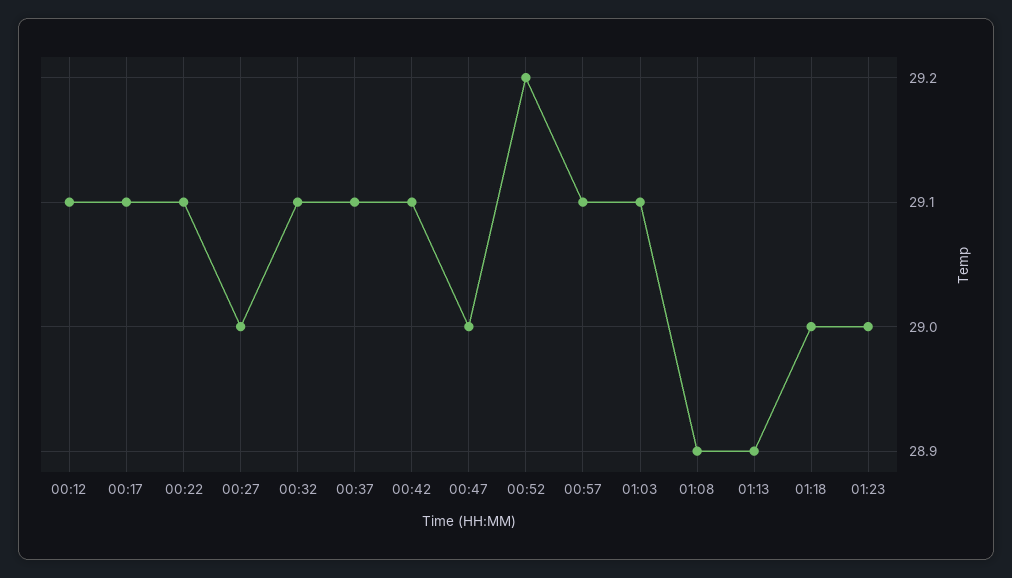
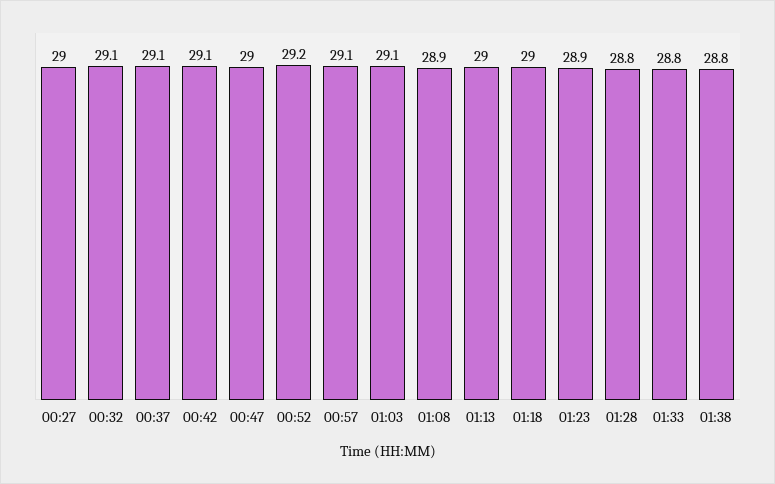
00:12: 29.1 -> none
00:17: 29.1 -> none
00:22: 29.1 -> none
01:13: 28.9 -> 29
01:23: 29 -> 28.9
01:28: none -> 28.8
01:33: none -> 28.8
01:38: none -> 28.8

